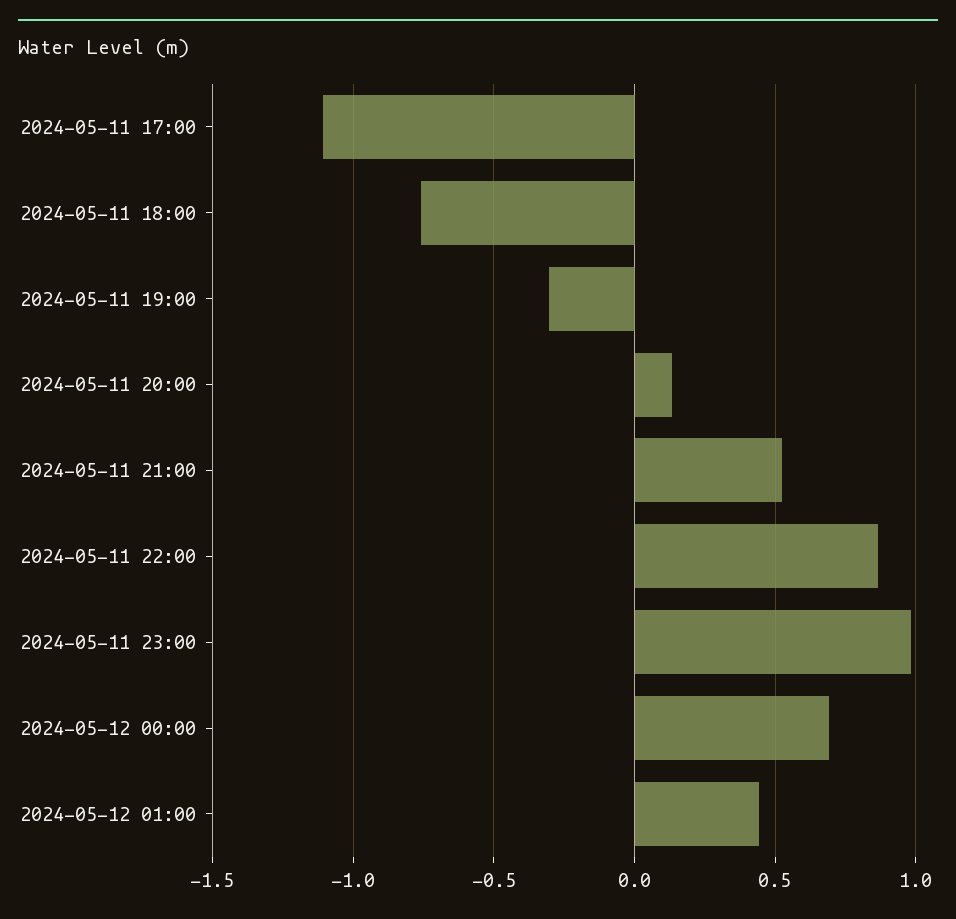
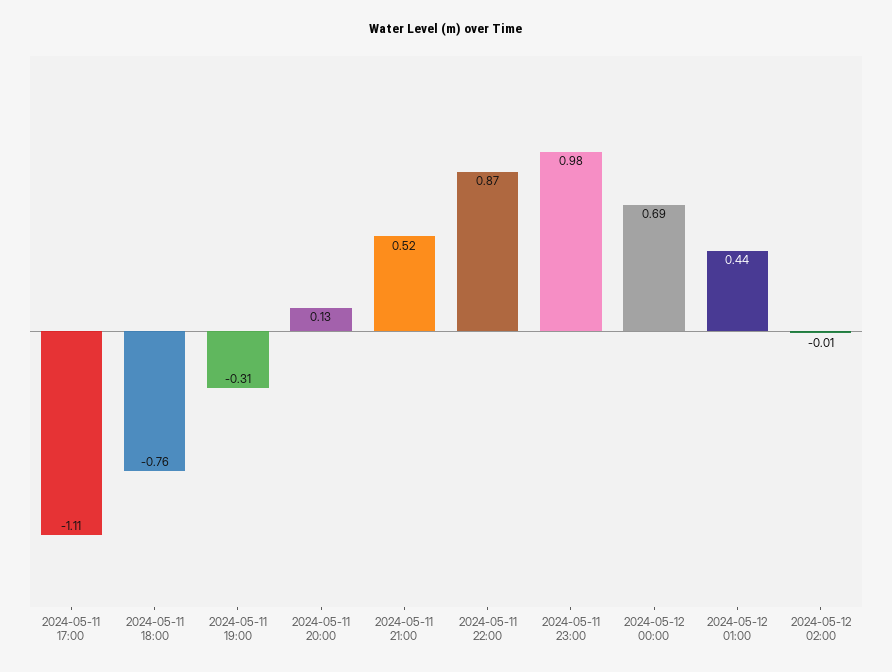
2024-05-12 02:00: none -> -0.01

